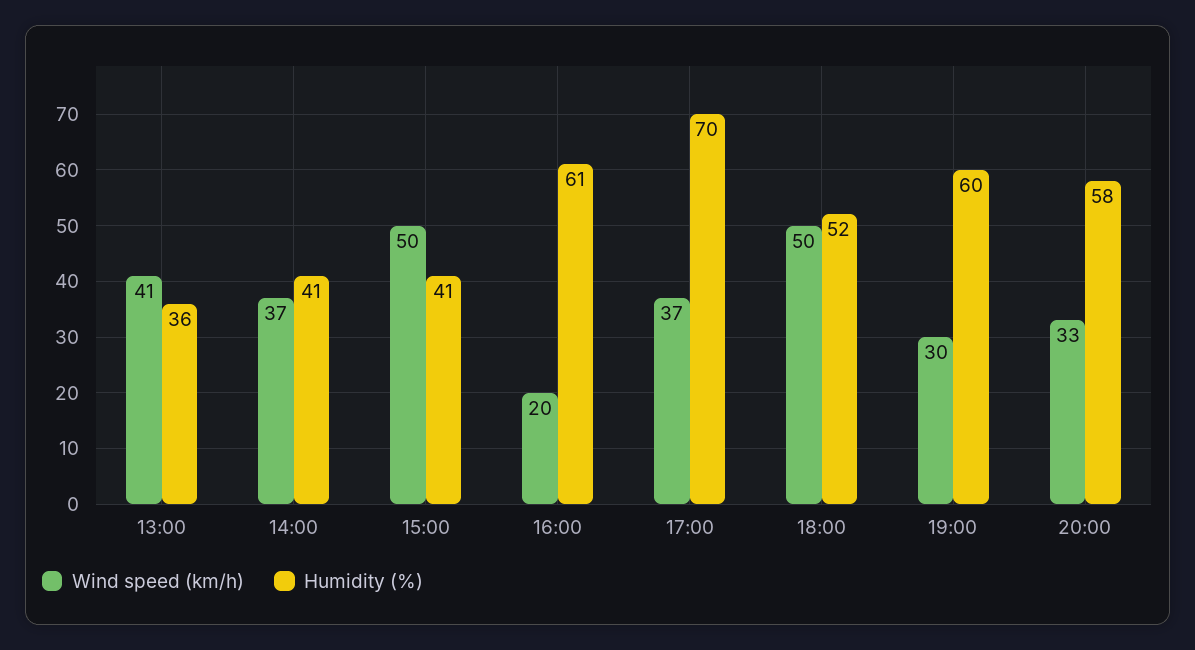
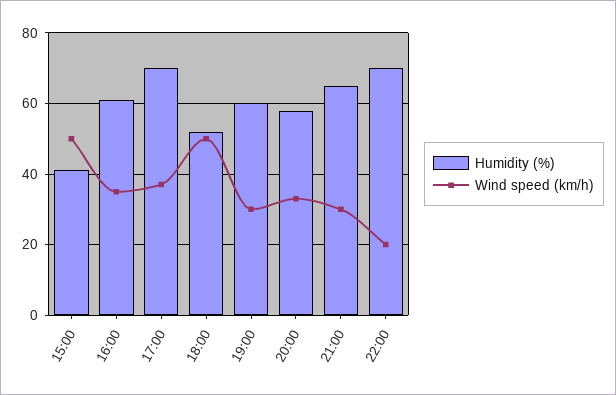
Wind speed (km/h), 13:00: 41 -> none
Humidity (%), 13:00: 36 -> none
Wind speed (km/h), 14:00: 37 -> none
Humidity (%), 14:00: 41 -> none
Wind speed (km/h), 16:00: 20 -> 35
Humidity (%), 21:00: none -> 65
Wind speed (km/h), 21:00: none -> 30
Humidity (%), 22:00: none -> 70
Wind speed (km/h), 22:00: none -> 20

